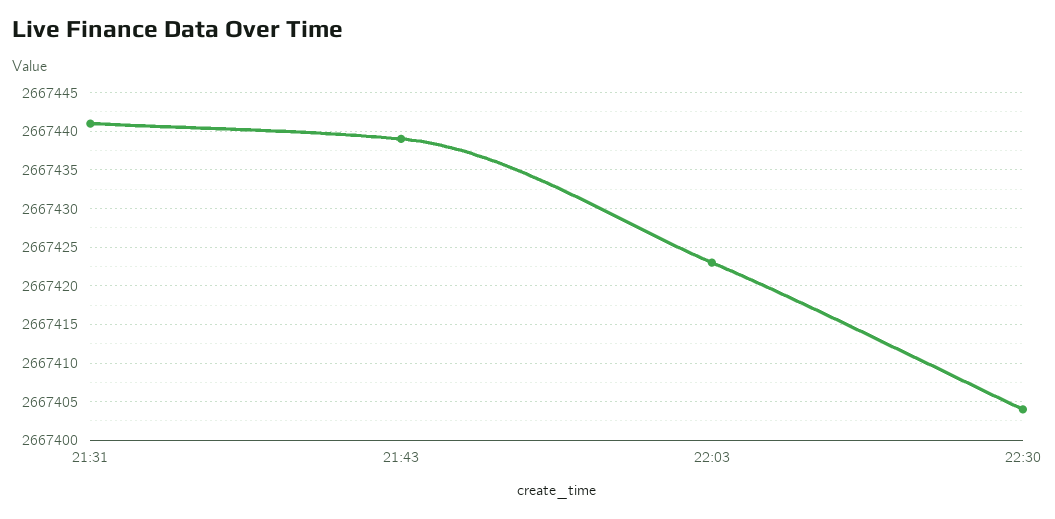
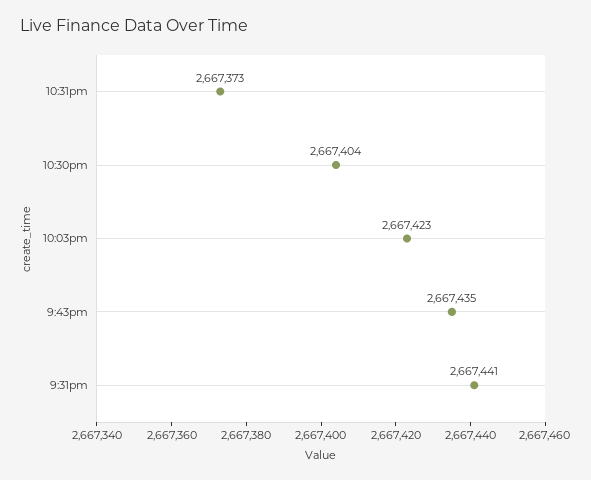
21:43: 2667439 -> 2667435
10:31pm: none -> 2667373

